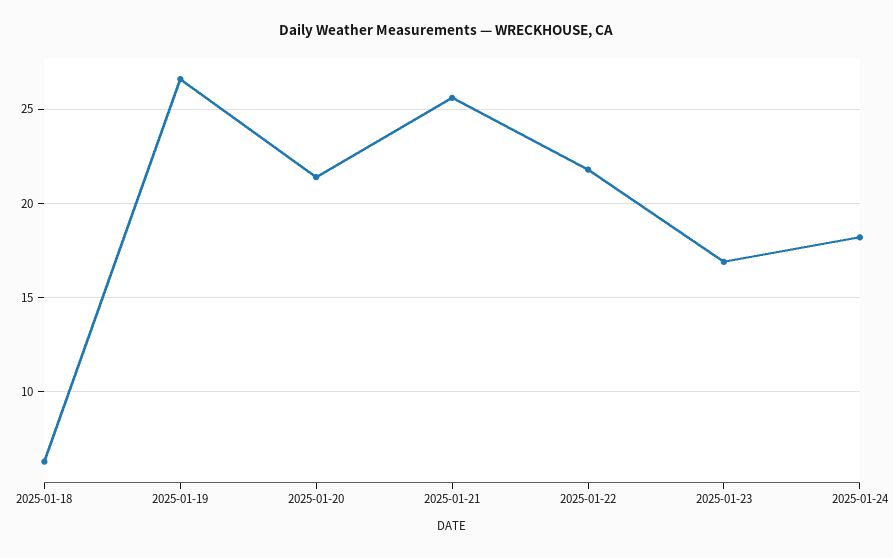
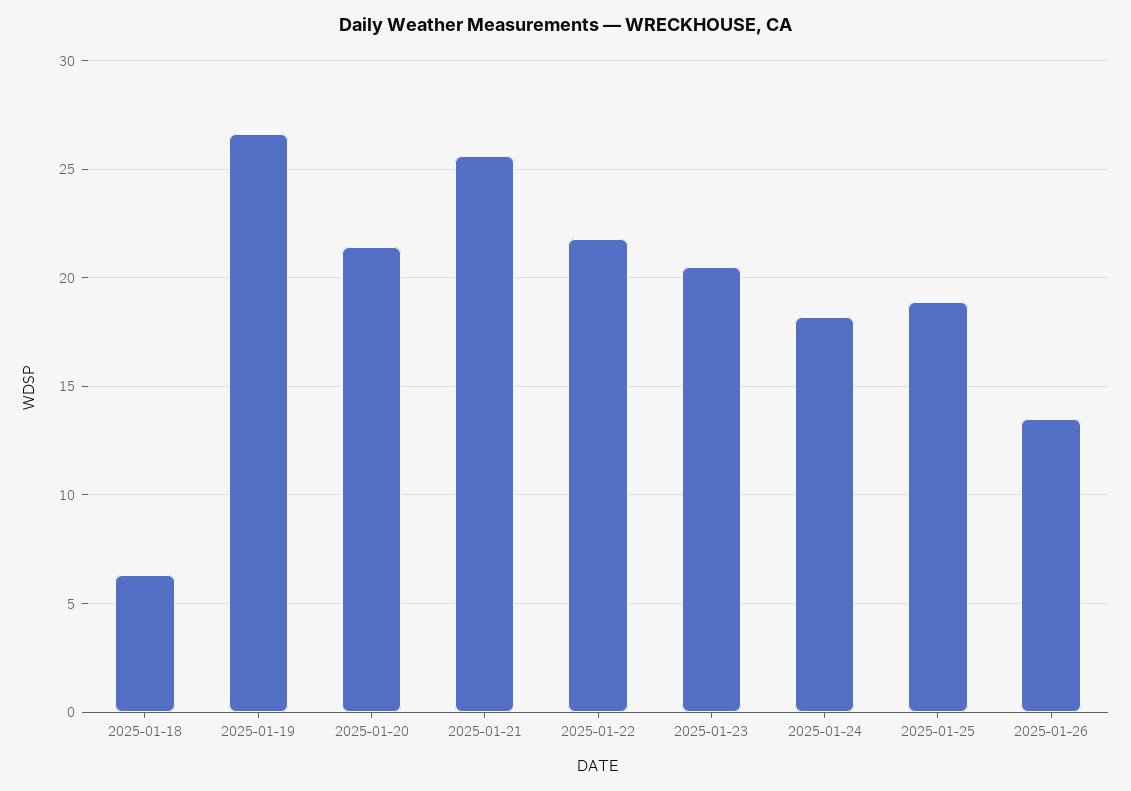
2025-01-23: 17 -> 20.5
2025-01-25: none -> 19
2025-01-26: none -> 13.5

